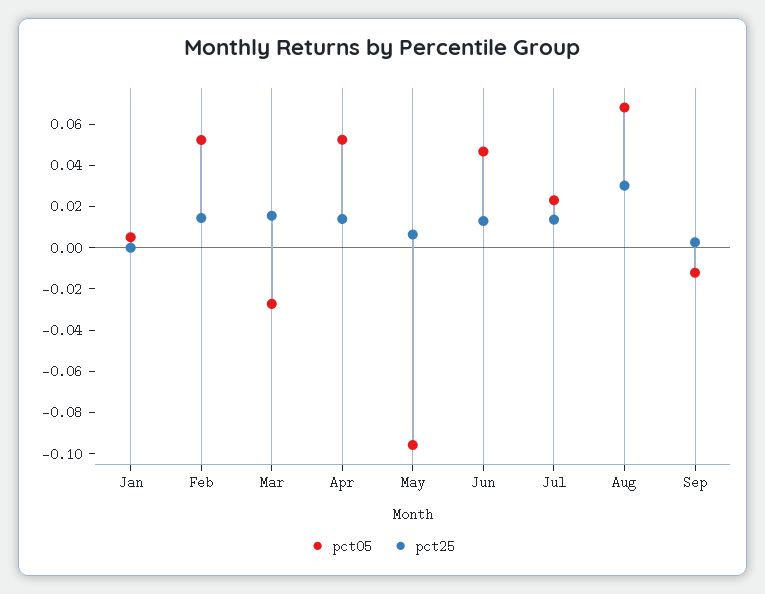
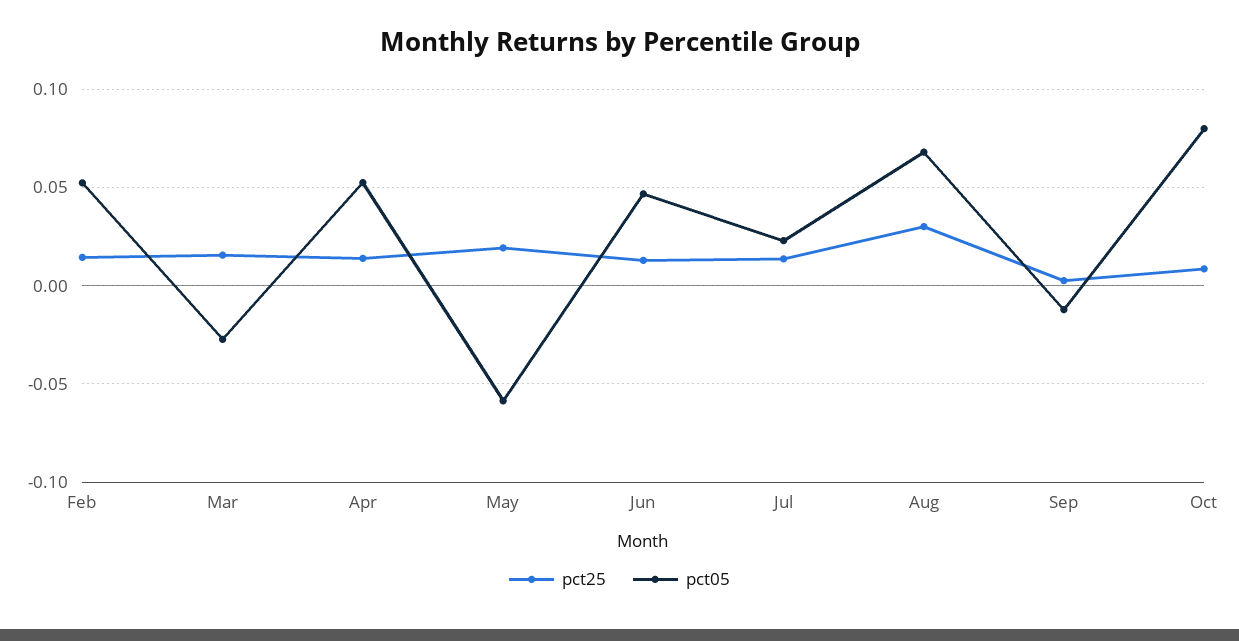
pct05, Jan: 0.005 -> none
pct25, Jan: 0 -> none
pct05, May: -0.095 -> -0.06
pct25, May: 0.005 -> 0.02
pct25, Oct: none -> 0.01
pct05, Oct: none -> 0.08

